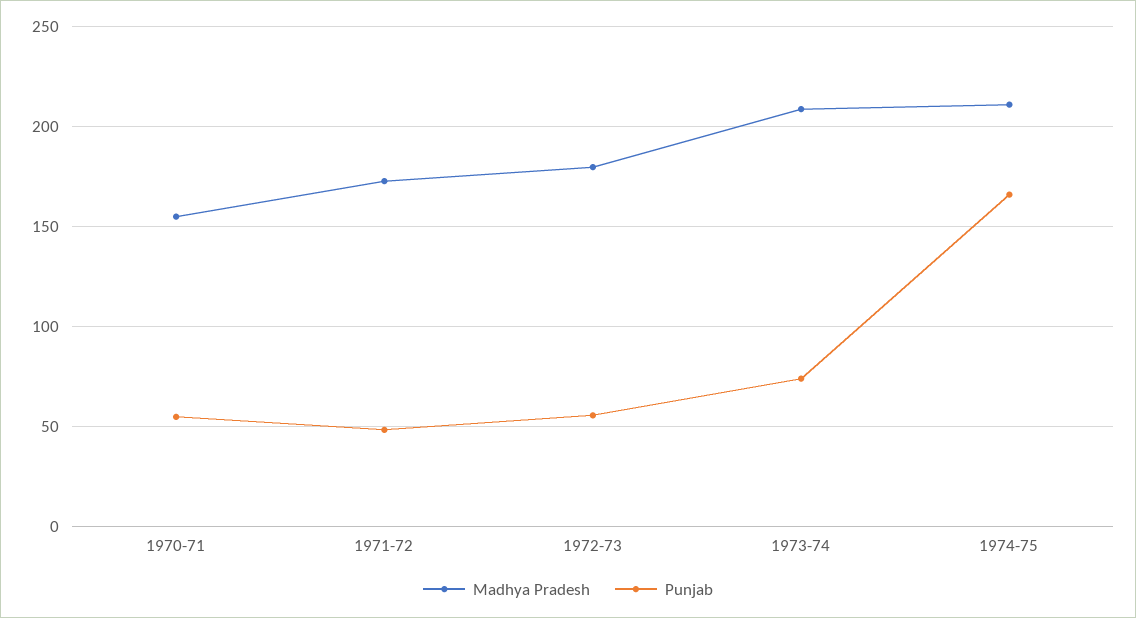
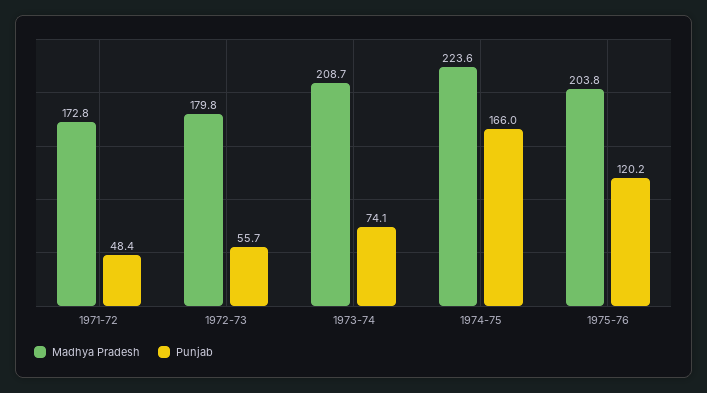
Madhya Pradesh, 1970-71: 155 -> none
Punjab, 1970-71: 55 -> none
Madhya Pradesh, 1974-75: 210 -> 223.6
Madhya Pradesh, 1975-76: none -> 203.8
Punjab, 1975-76: none -> 120.2

